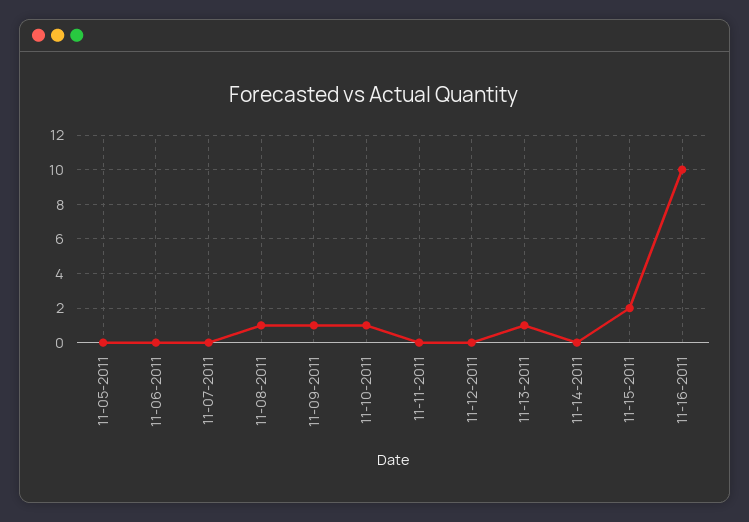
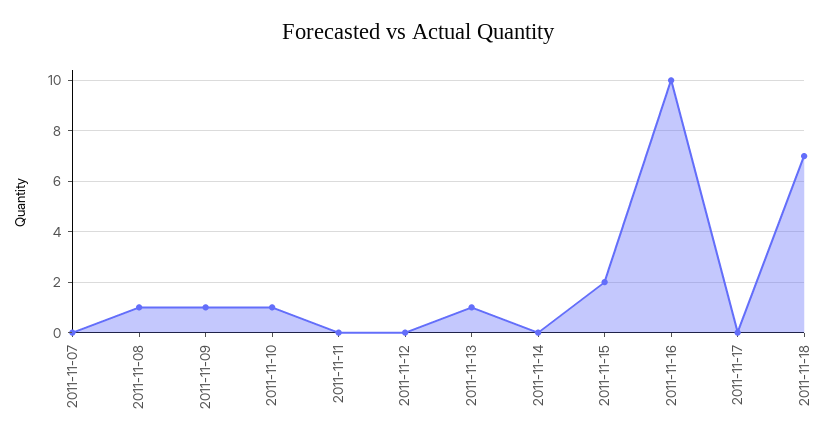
11-05-2011: 0 -> none
11-06-2011: 0 -> none
2011-11-17: none -> 0
2011-11-18: none -> 7

